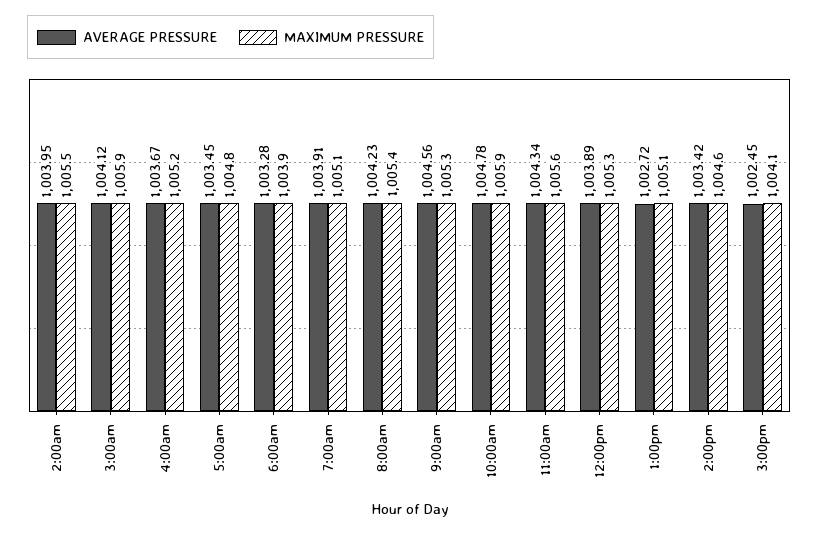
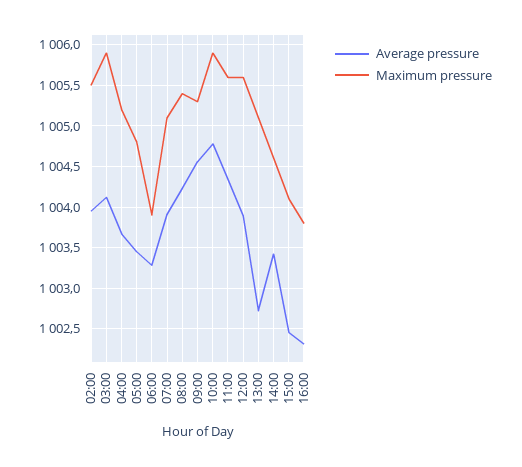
MAXIMUM PRESSURE, 12:00pm: 1005.3 -> 1005.6
AVERAGE PRESSURE, 16:00: none -> 1002.3
MAXIMUM PRESSURE, 16:00: none -> 1003.8

